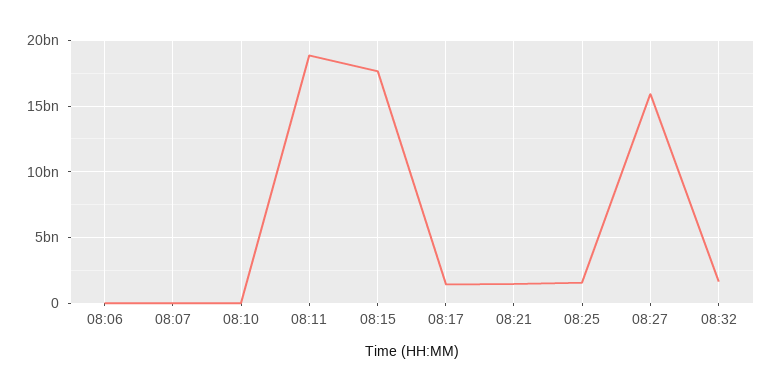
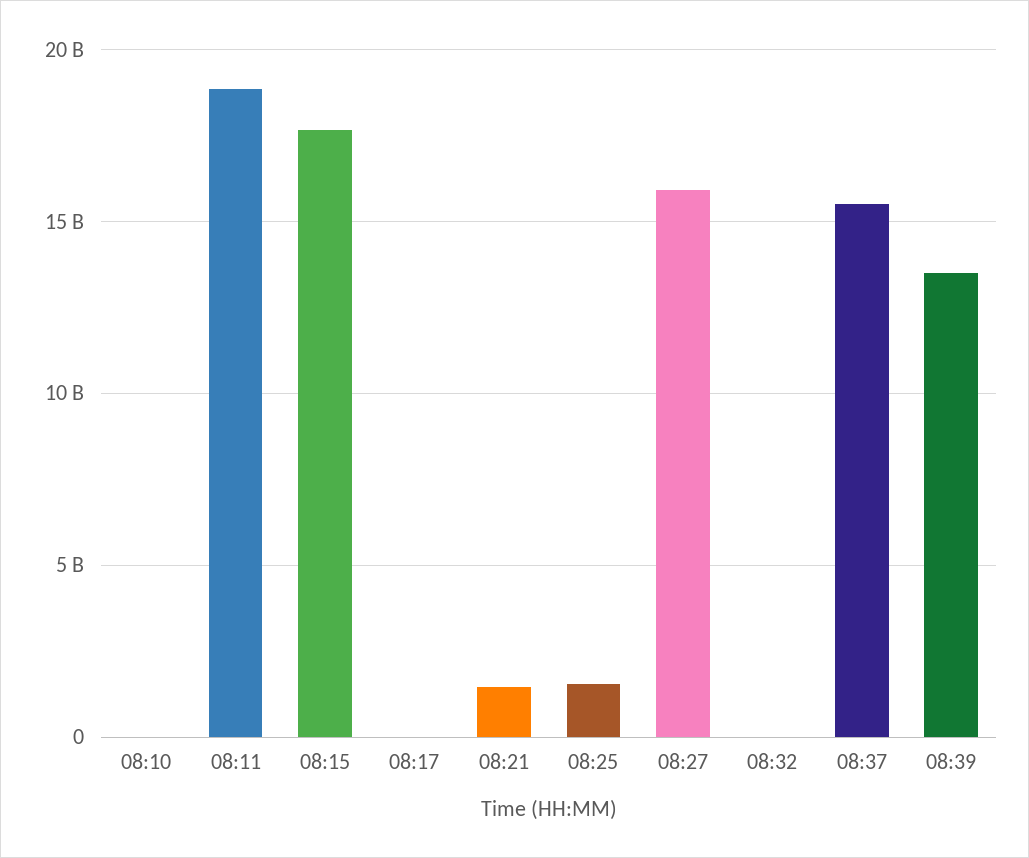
08:06: 0 -> none
08:07: 0 -> none
08:17: 1500000000 -> 0
08:32: 1500000000 -> 0
08:37: none -> 15500000000
08:39: none -> 13500000000

